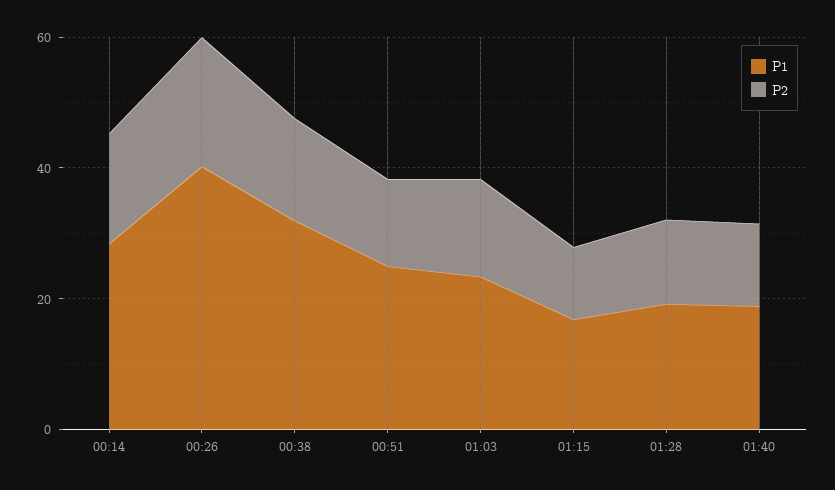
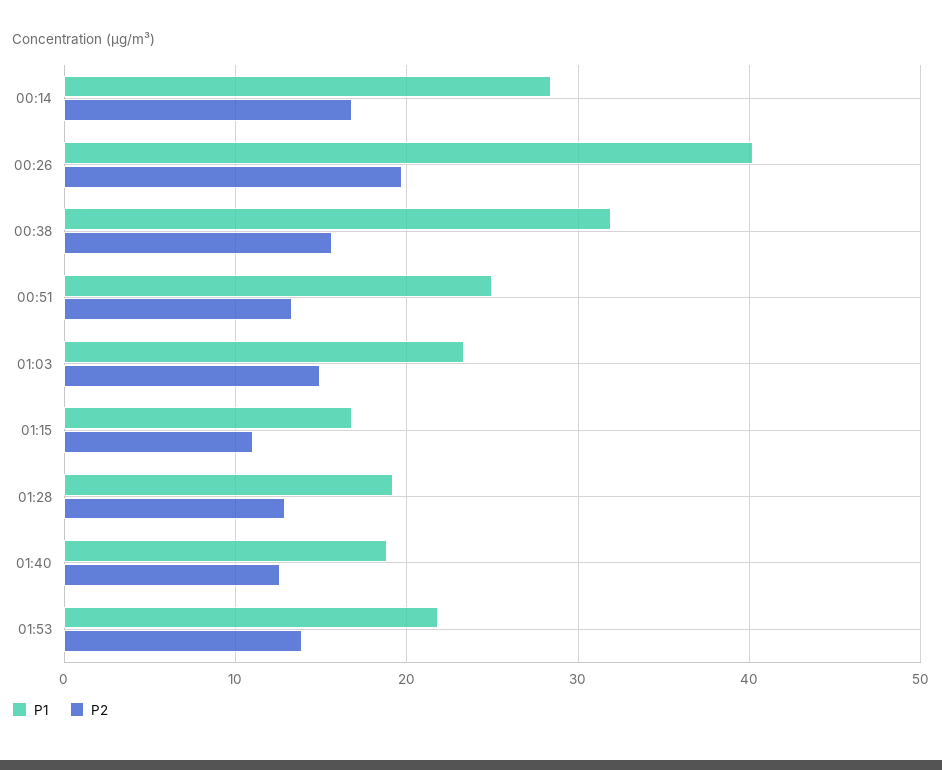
P1, 01:53: none -> 22
P2, 01:53: none -> 14

